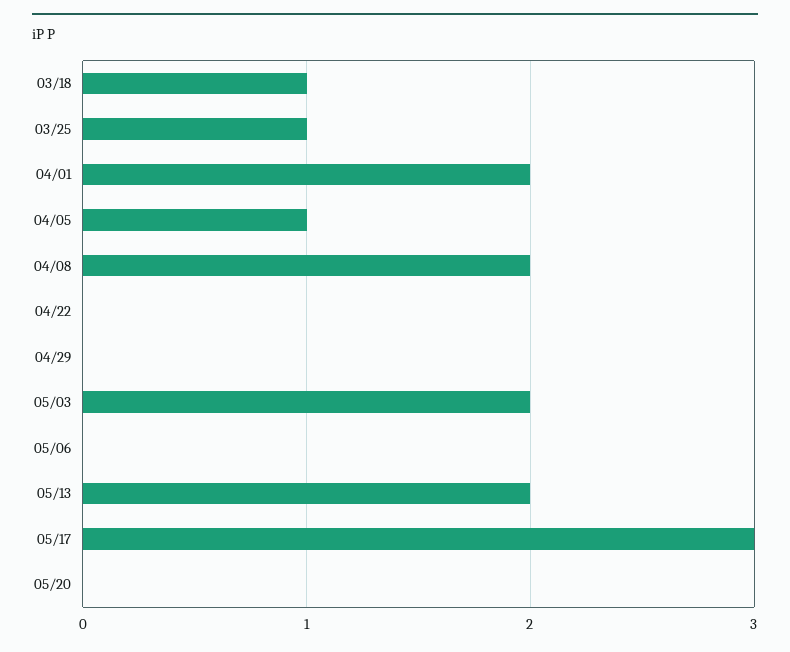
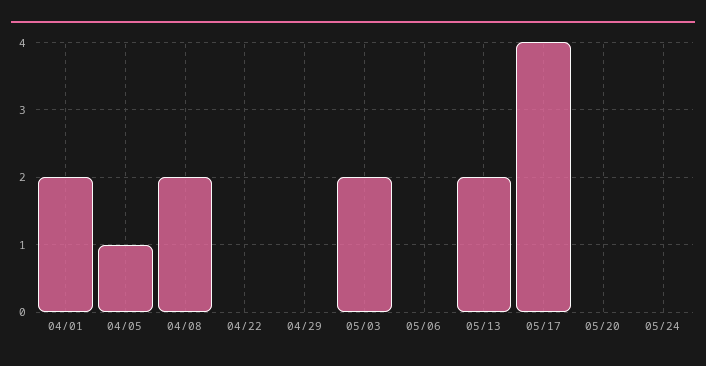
03/18: 1 -> none
03/25: 1 -> none
05/17: 3 -> 4
05/24: none -> 0

